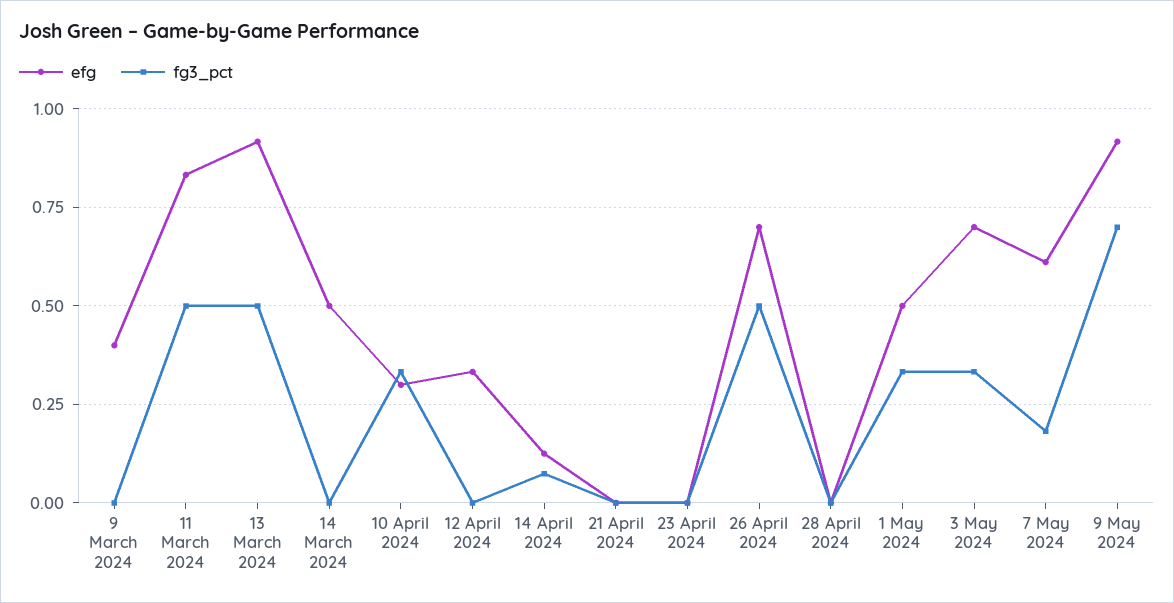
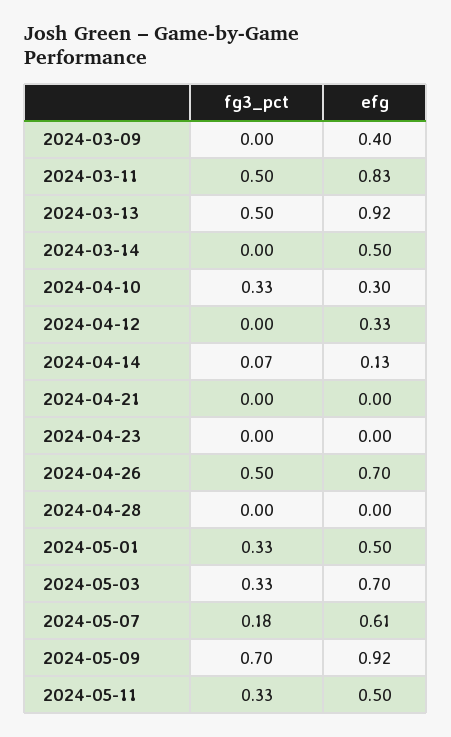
fg3_pct, 2024-05-11: none -> 0.33
efg, 2024-05-11: none -> 0.5

